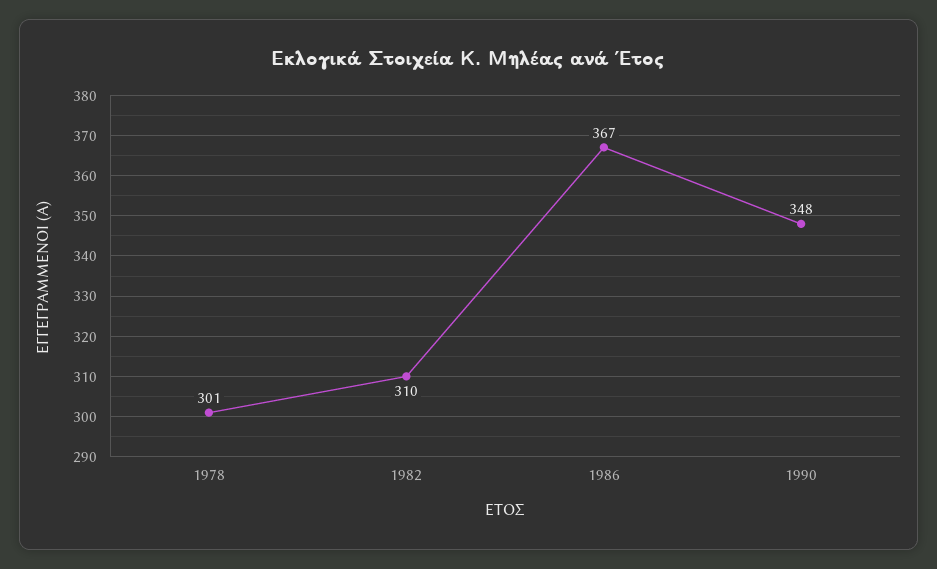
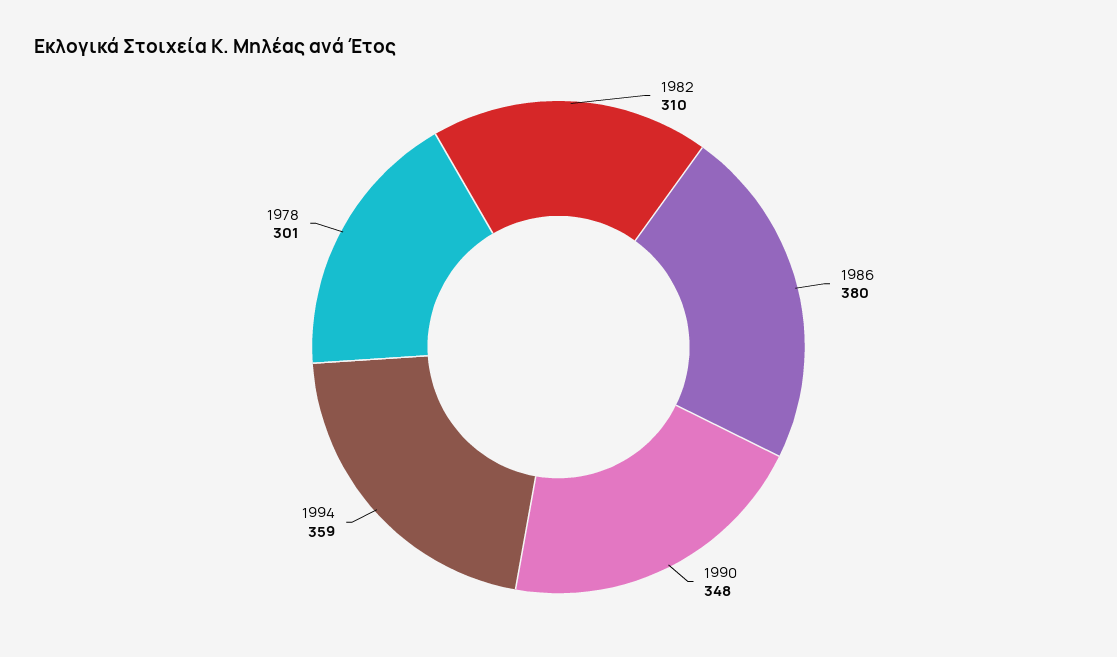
1986: 367 -> 380
1994: none -> 359

